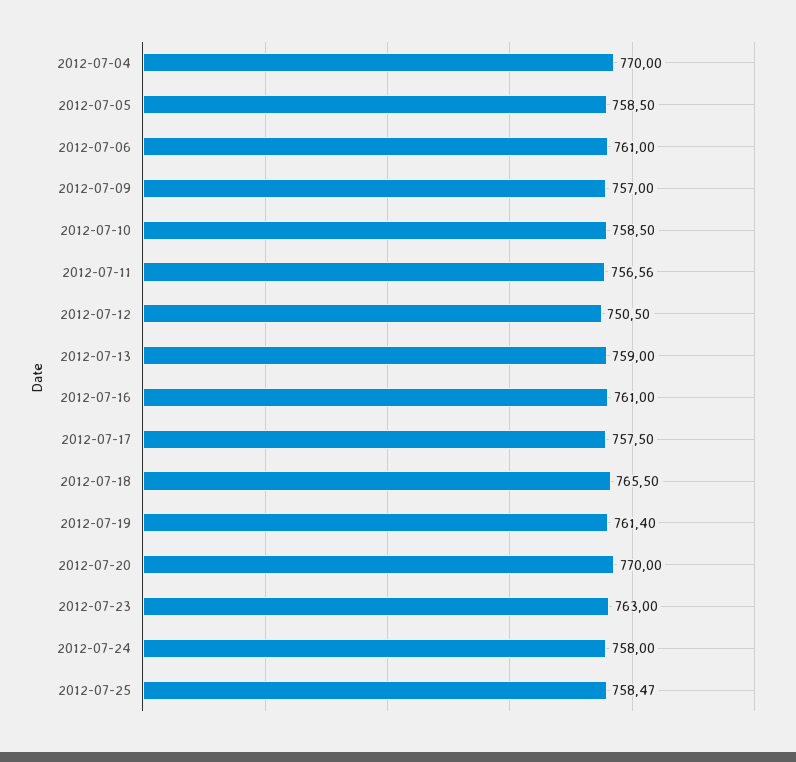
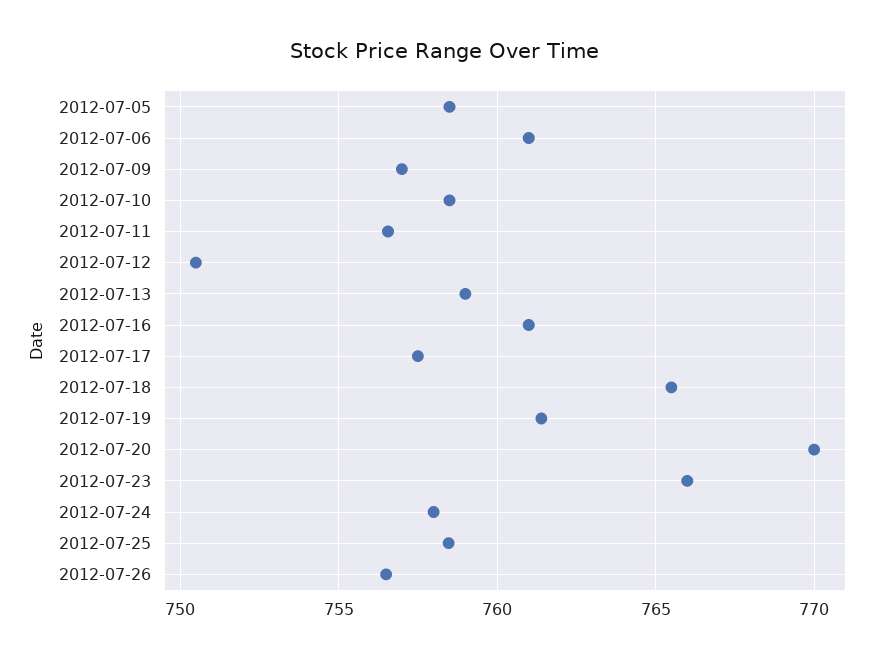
2012-07-04: 770 -> none
2012-07-23: 763 -> 766
2012-07-26: none -> 756.5

